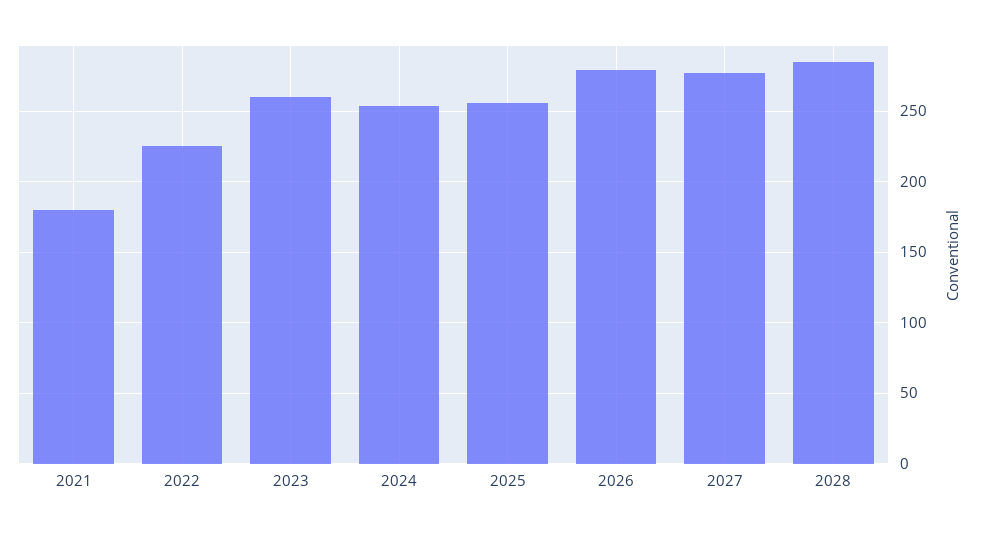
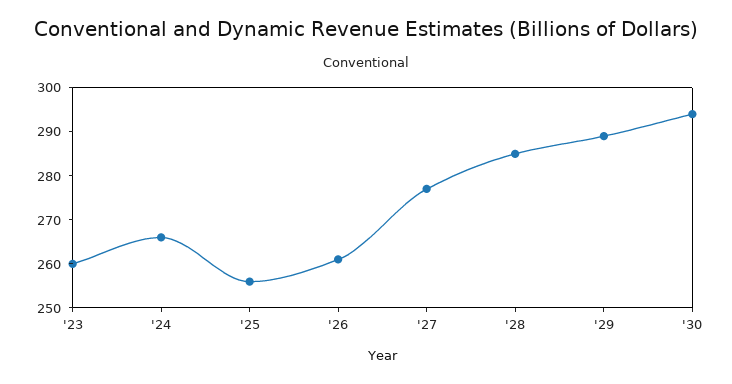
2021: 180 -> none
2022: 225 -> none
2024: 255 -> 265
2026: 280 -> 260
'29: none -> 290
'30: none -> 295

